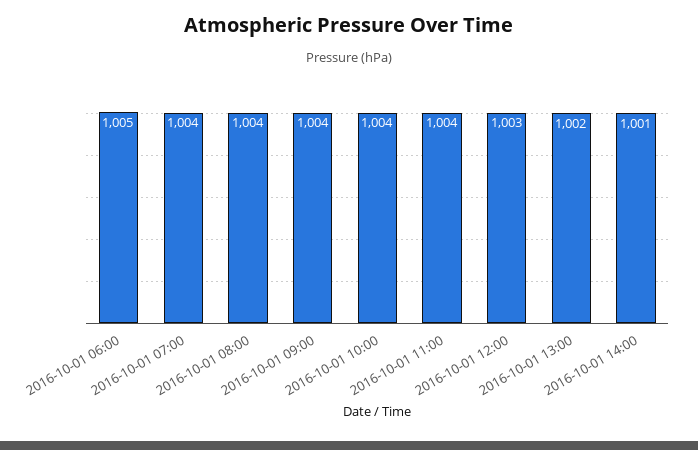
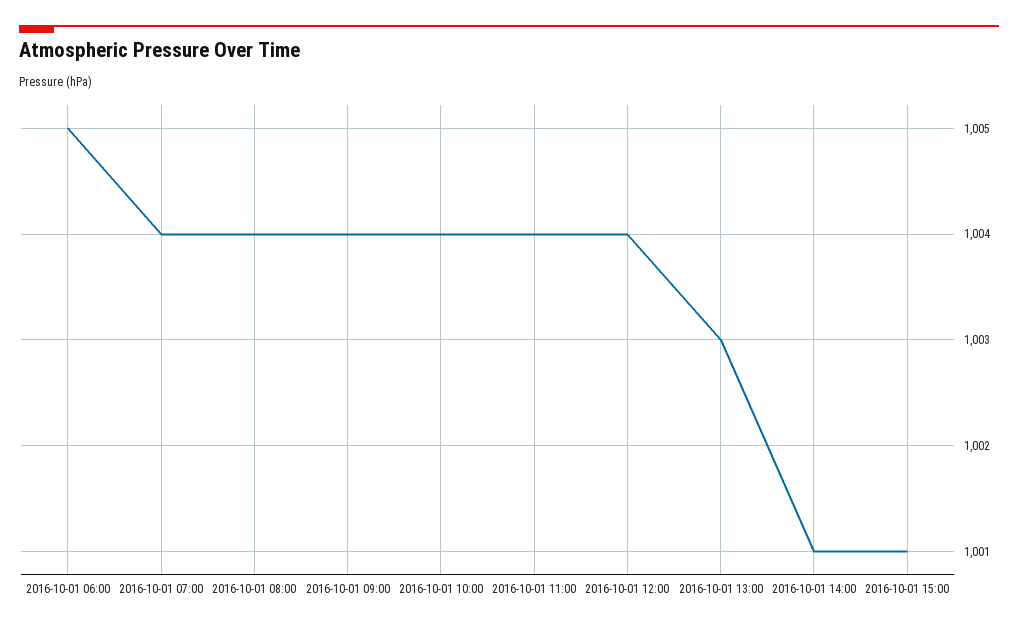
2016-10-01 12:00: 1003 -> 1004
2016-10-01 13:00: 1002 -> 1003
2016-10-01 15:00: none -> 1001

